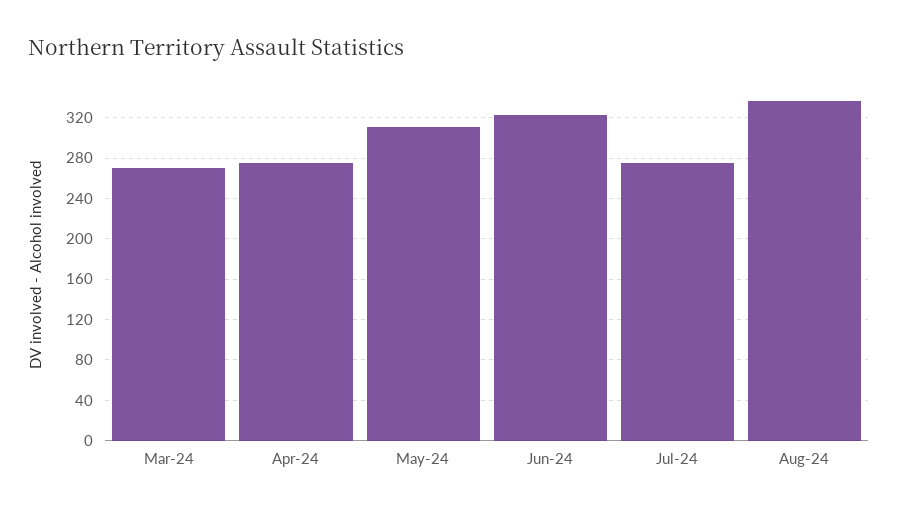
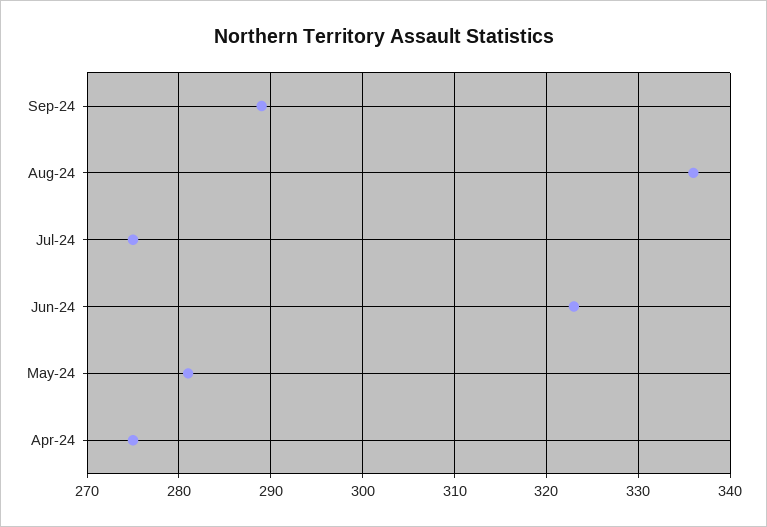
Mar-24: 270 -> none
May-24: 310 -> 281
Sep-24: none -> 289

